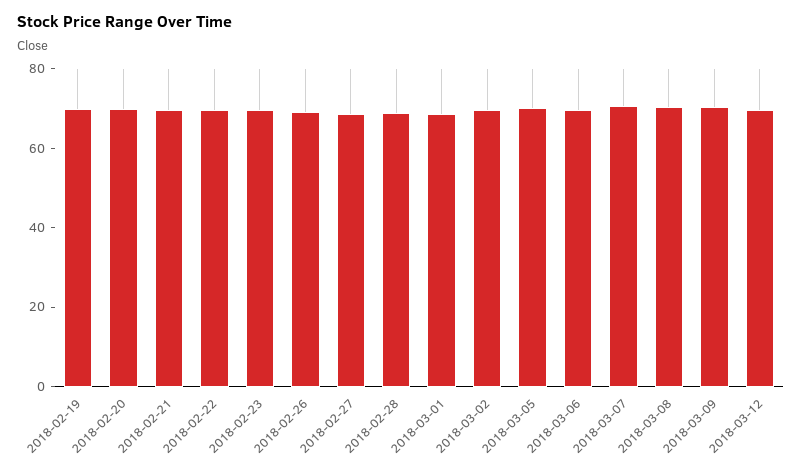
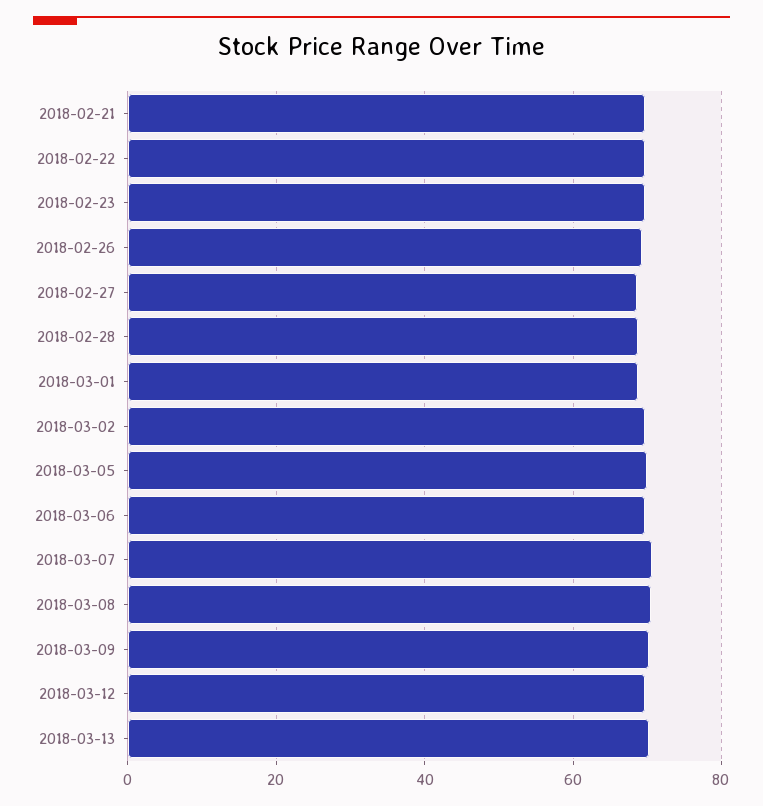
2018-02-19: 70 -> none
2018-02-20: 70 -> none
2018-03-13: none -> 70

